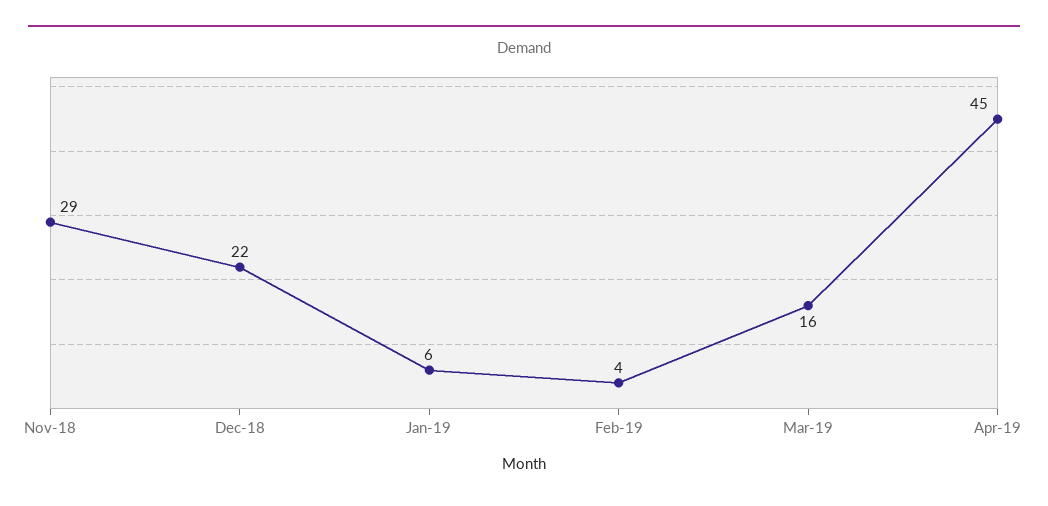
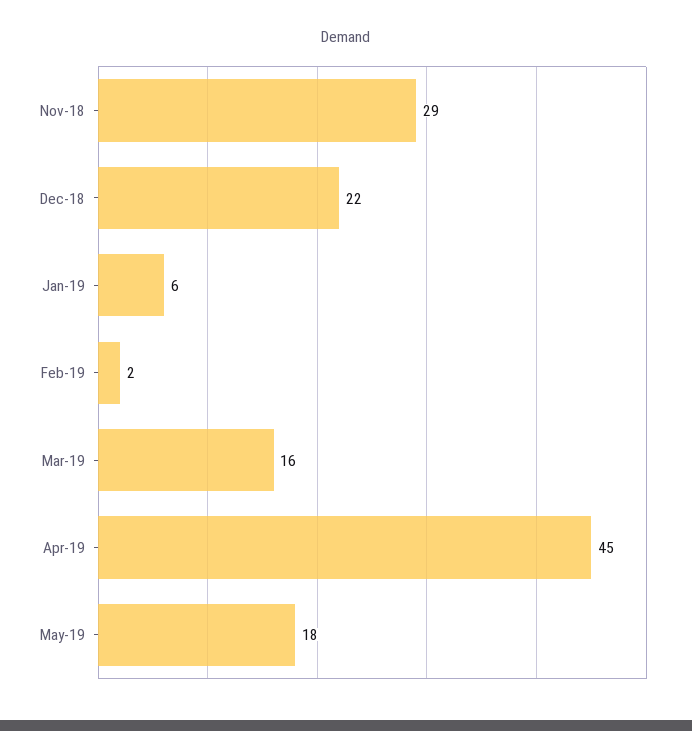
Feb-19: 4 -> 2
May-19: none -> 18

